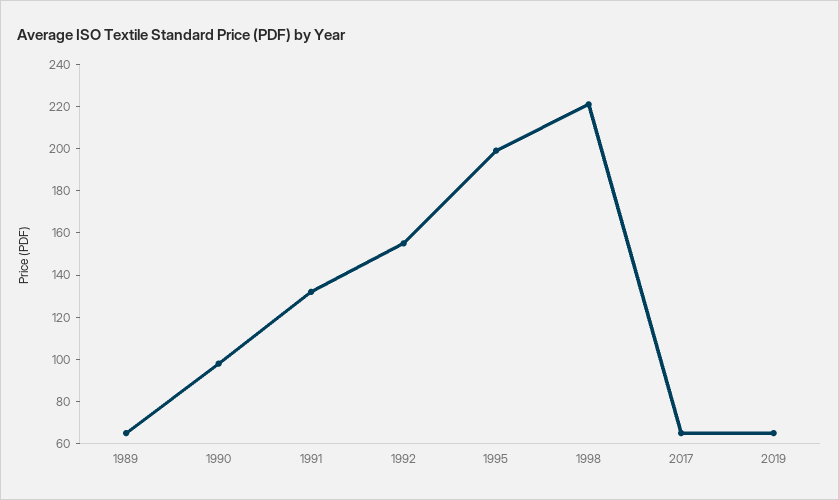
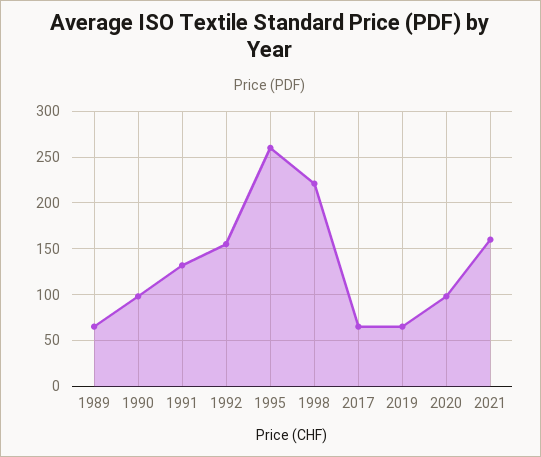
1995: 200 -> 260
2020: none -> 100
2021: none -> 160

